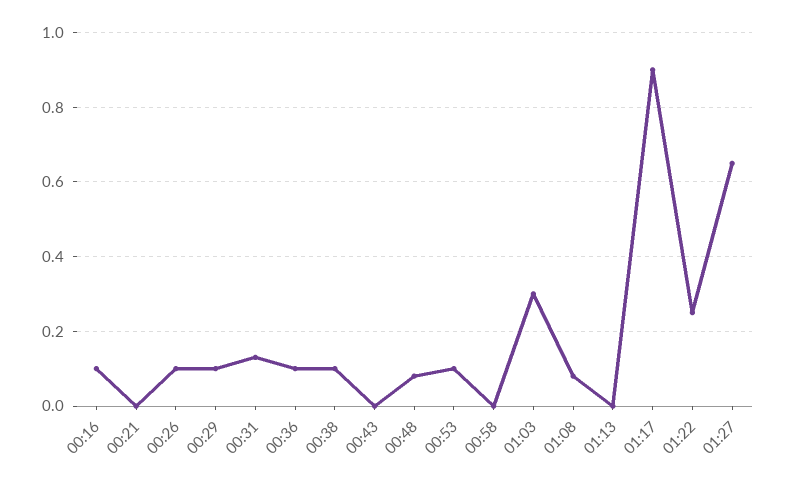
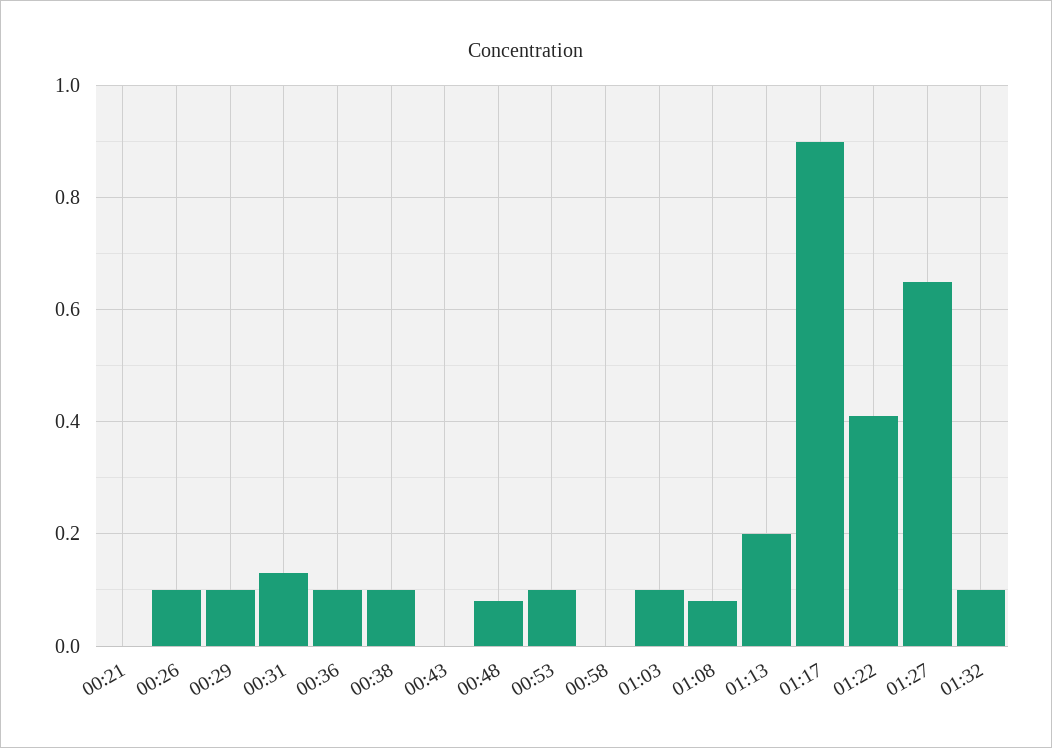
00:16: 0.1 -> none
01:03: 0.3 -> 0.1
01:13: 0 -> 0.2
01:22: 0.25 -> 0.4
01:32: none -> 0.1

